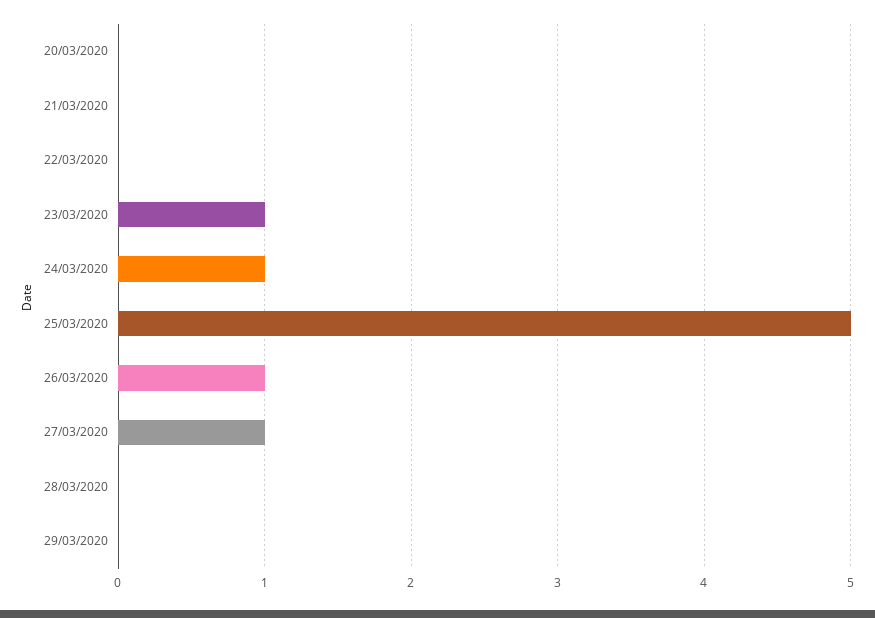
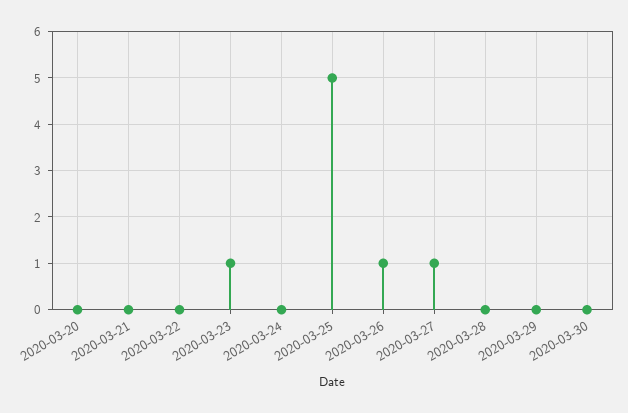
24/03/2020: 1 -> 0
2020-03-30: none -> 0

